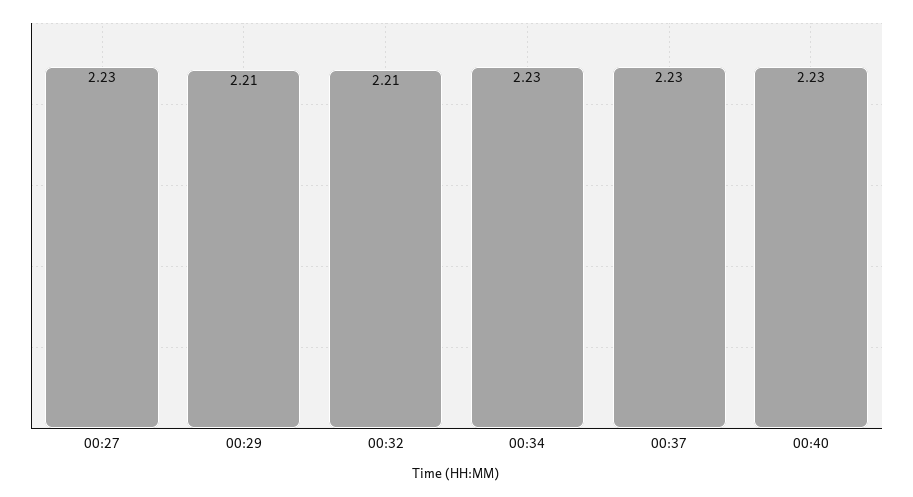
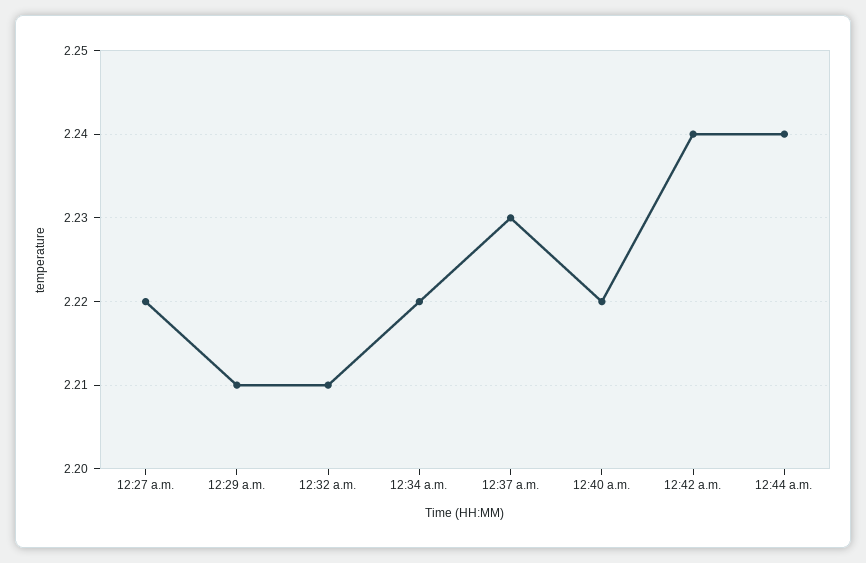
00:27: 2.23 -> 2.22
00:34: 2.23 -> 2.22
00:40: 2.23 -> 2.22
12:42 a.m.: none -> 2.24
12:44 a.m.: none -> 2.24

